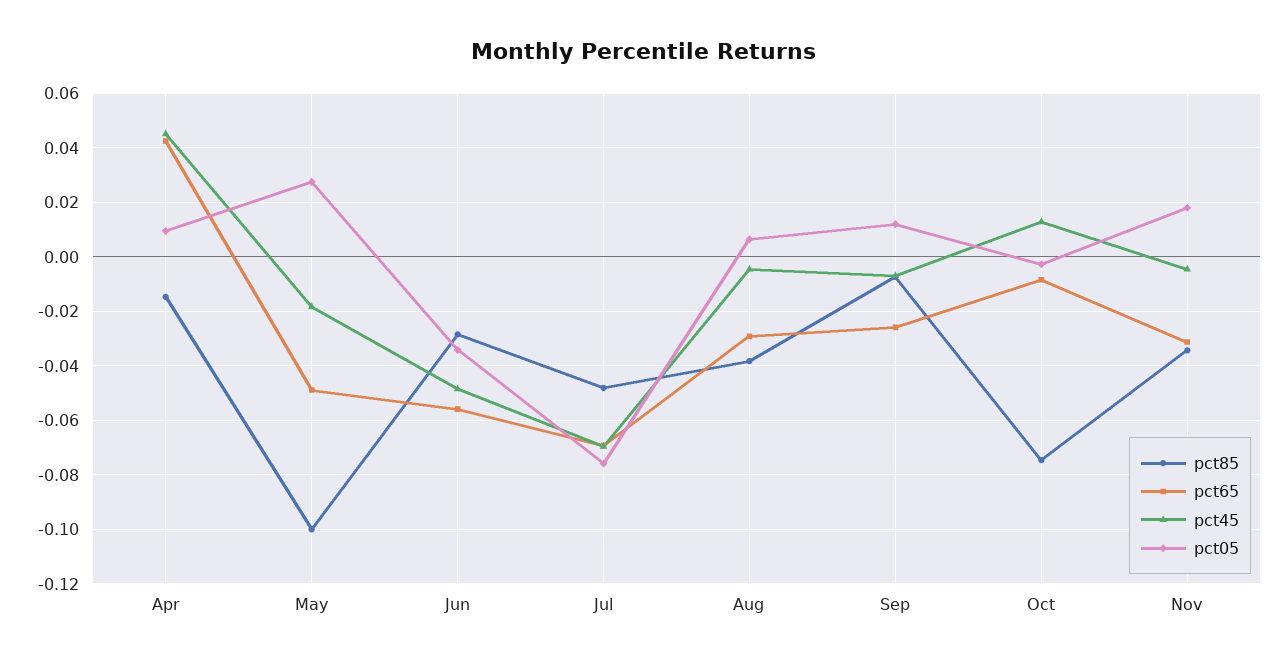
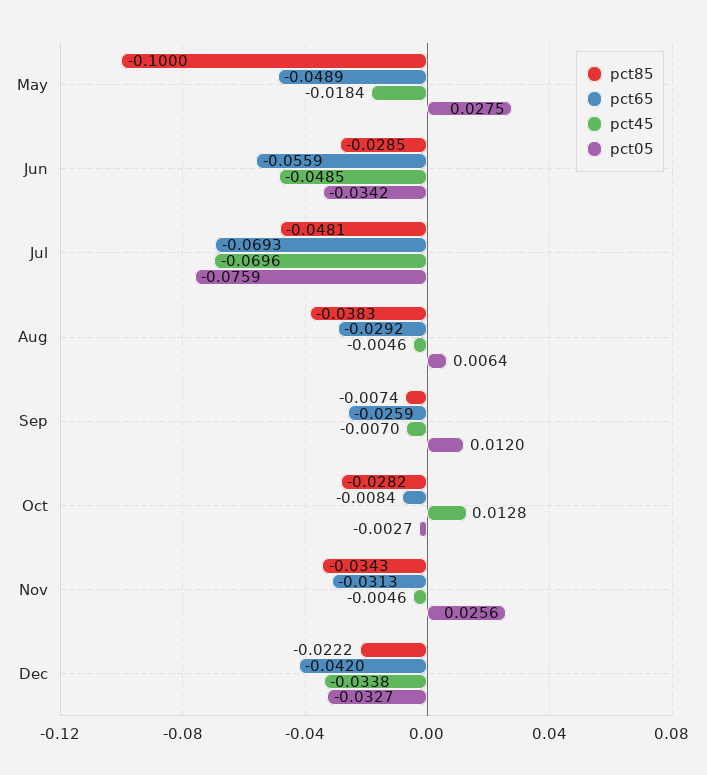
pct85, Apr: -0.015 -> none
pct65, Apr: 0.0425 -> none
pct45, Apr: 0.045 -> none
pct05, Apr: 0.01 -> none
pct85, Oct: -0.075 -> -0.0282
pct05, Nov: 0.0175 -> 0.0256
pct85, Dec: none -> -0.0222
pct65, Dec: none -> -0.042
pct45, Dec: none -> -0.0338
pct05, Dec: none -> -0.0327

